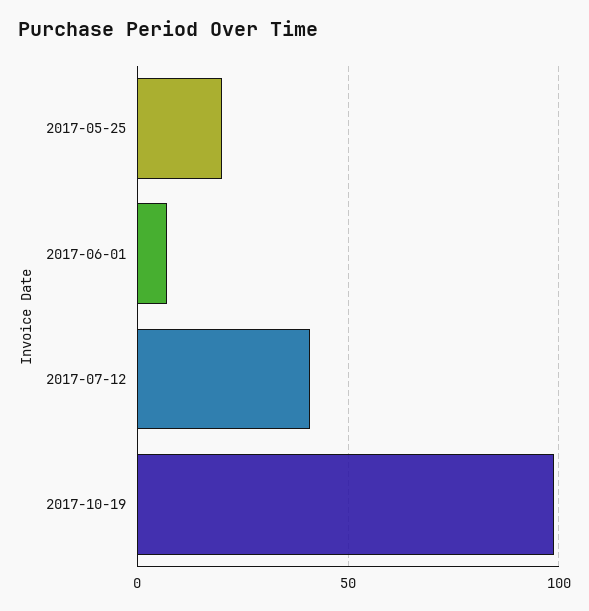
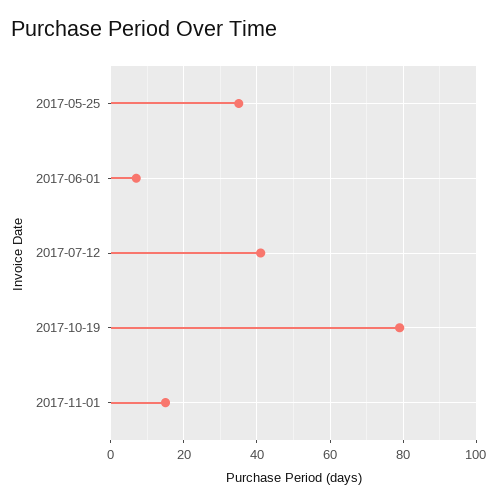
2017-05-25: 20 -> 35
2017-10-19: 100 -> 80
2017-11-01: none -> 15

